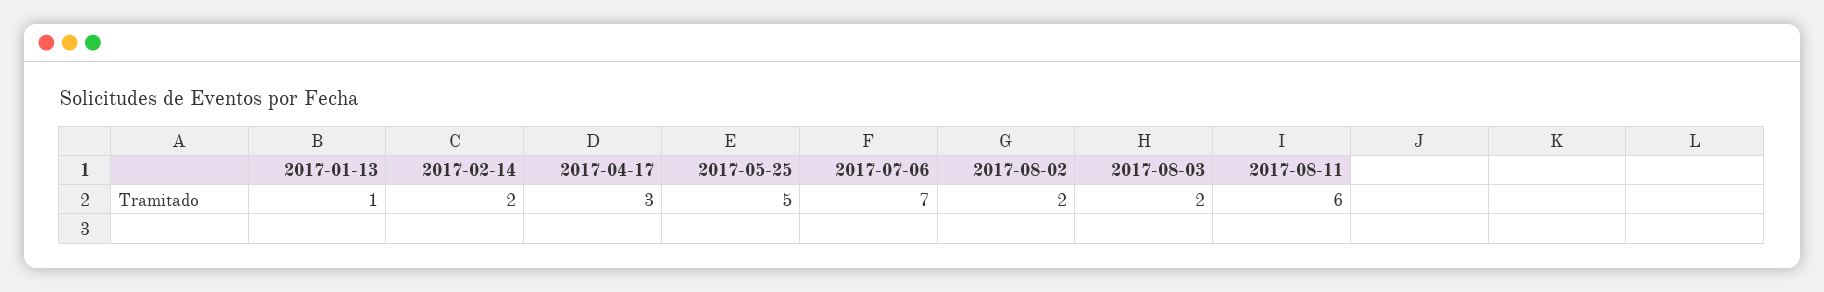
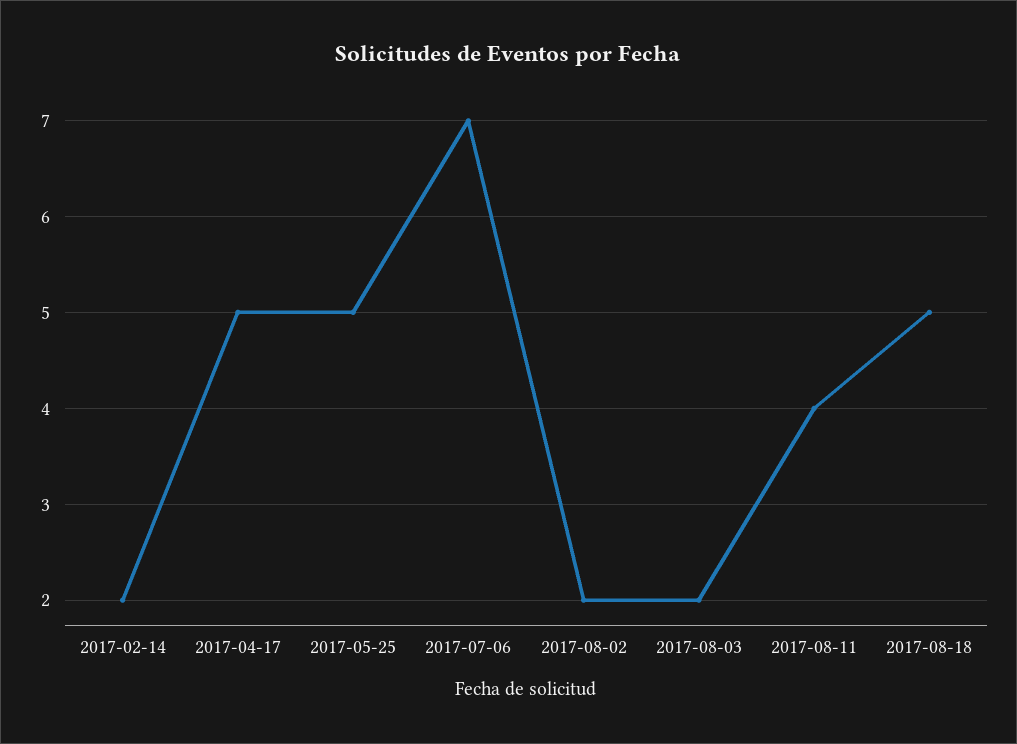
2017-01-13: 1 -> none
2017-04-17: 3 -> 5
2017-08-11: 6 -> 4
2017-08-18: none -> 5

